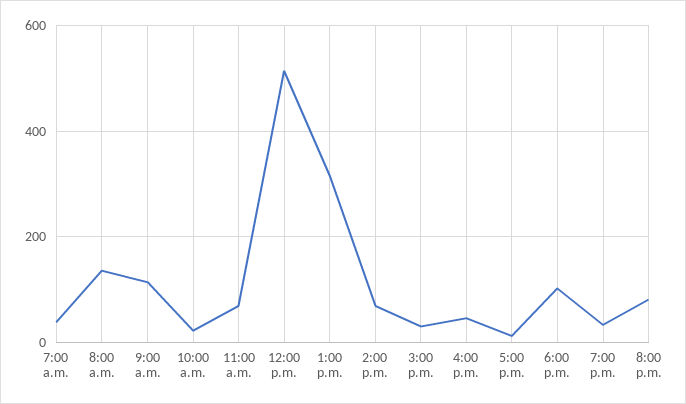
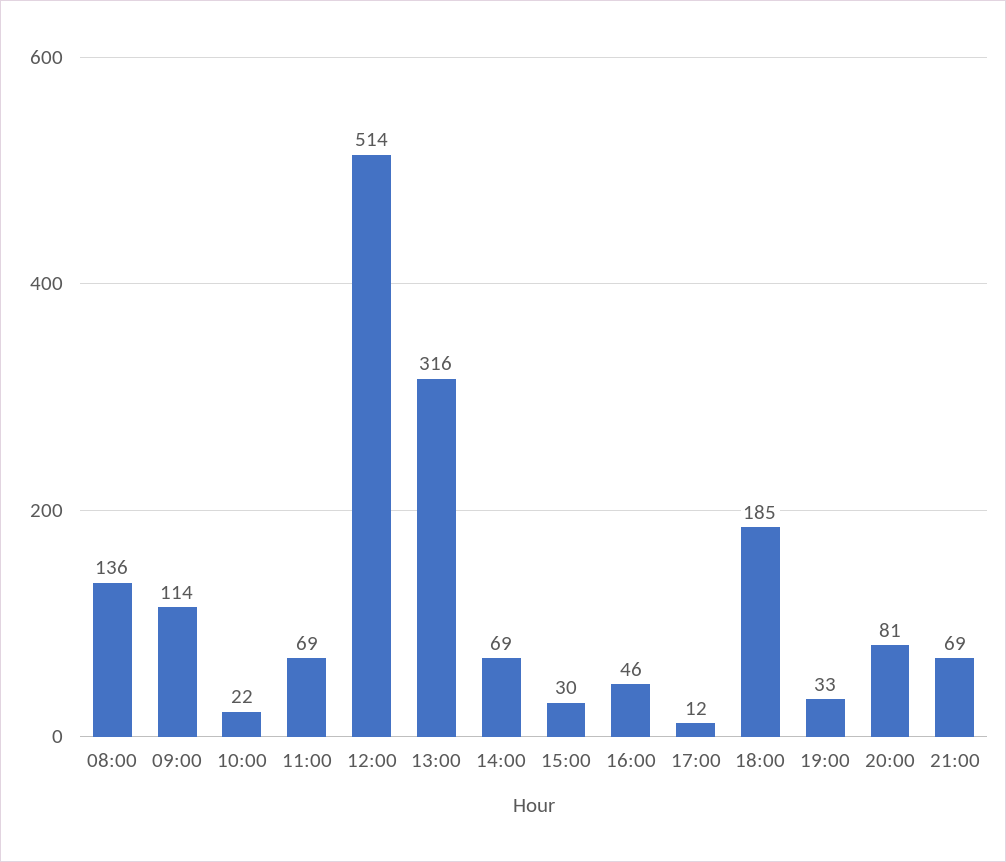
7:00 a.m.: 40 -> none
6:00 p.m.: 100 -> 185
21:00: none -> 69

